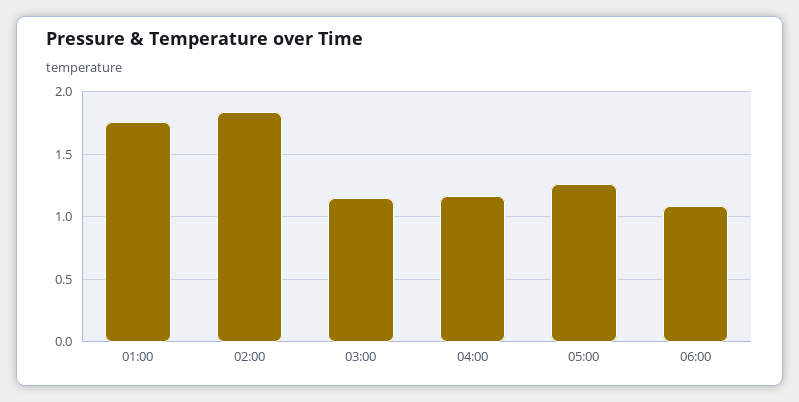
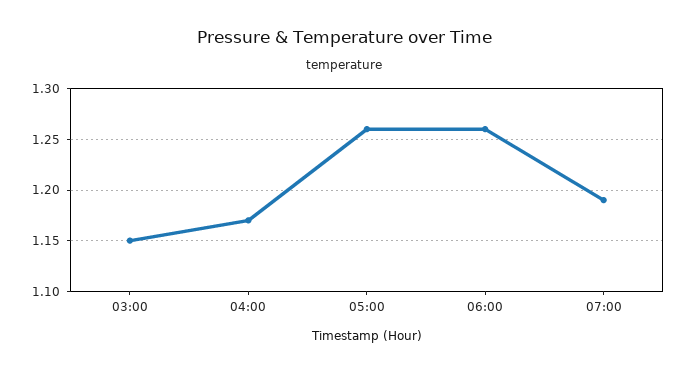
01:00: 1.75 -> none
02:00: 1.85 -> none
06:00: 1.1 -> 1.26
07:00: none -> 1.19

